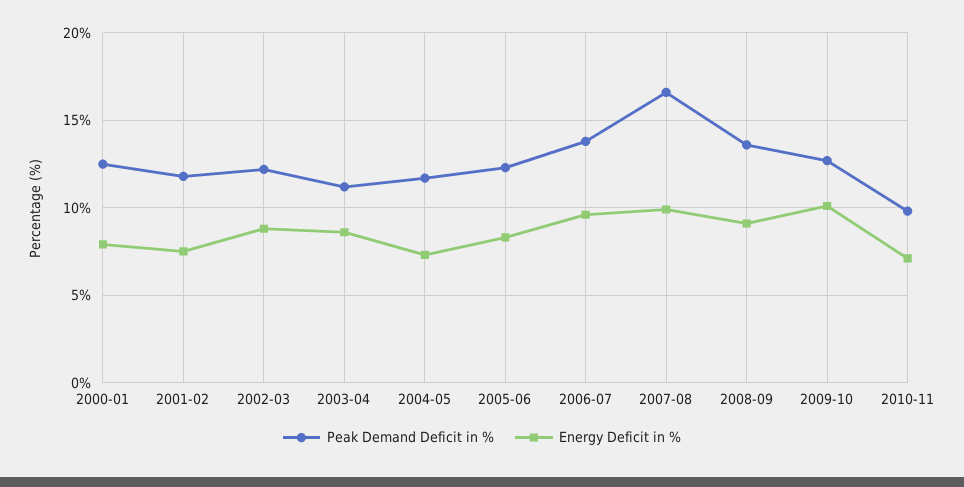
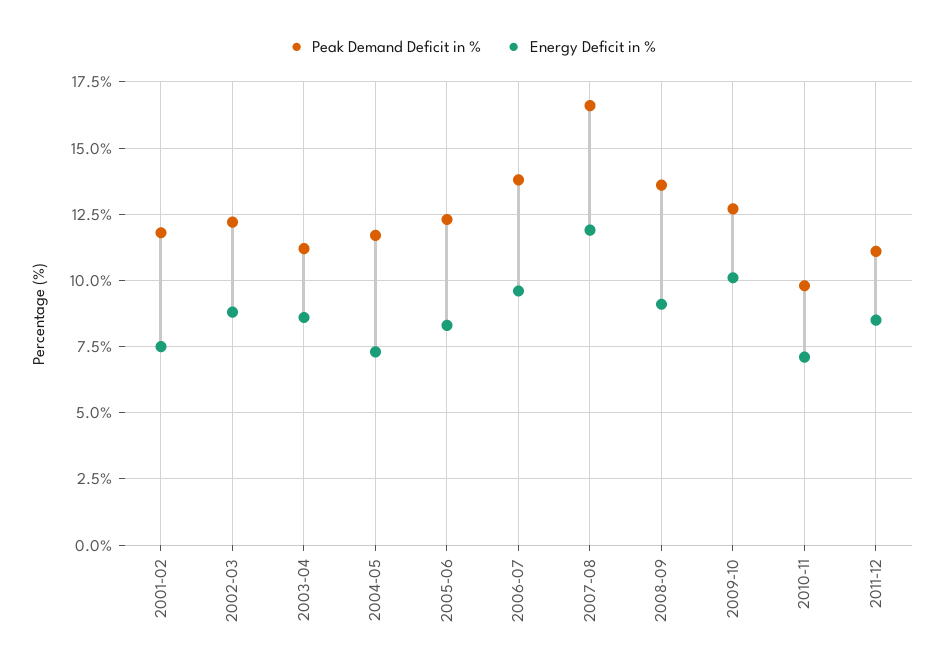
Peak Demand Deficit in %, 2000-01: 12.5 -> none
Energy Deficit in %, 2000-01: 8 -> none
Energy Deficit in %, 2007-08: 10 -> 12
Peak Demand Deficit in %, 2011-12: none -> 11
Energy Deficit in %, 2011-12: none -> 8.5

